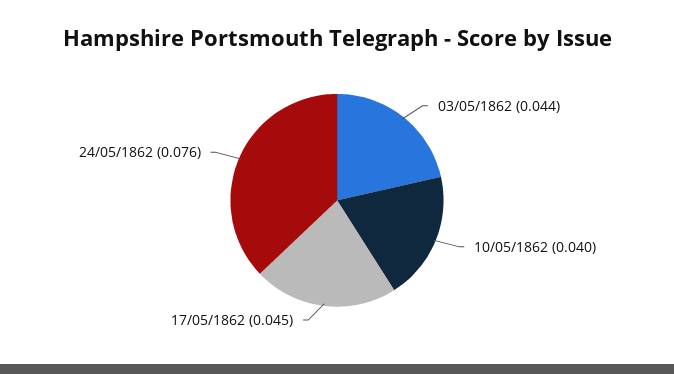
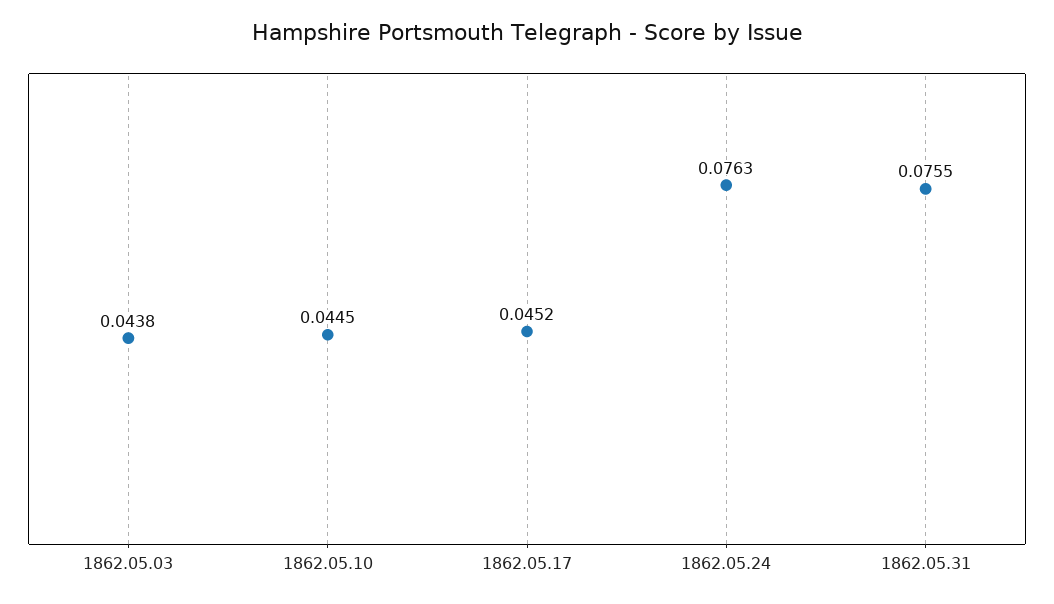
10/05/1862: 0.04 -> 0.0445
1862.05.31: none -> 0.0755

